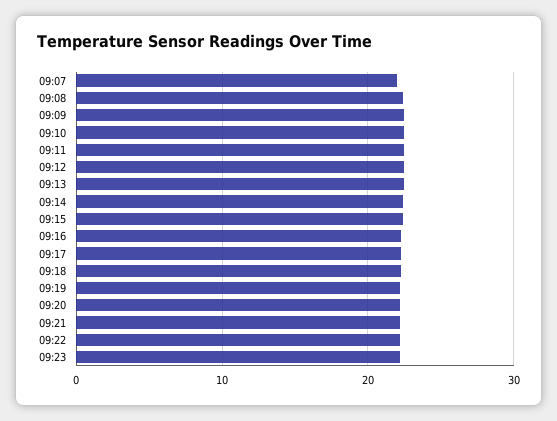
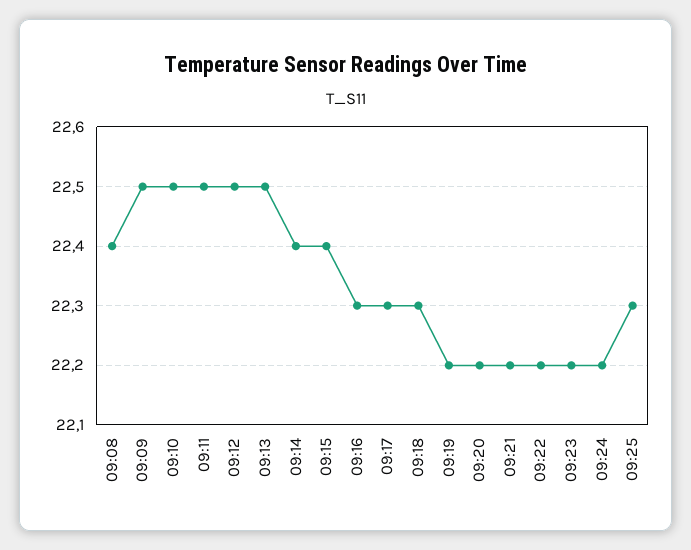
09:07: 22 -> none
09:24: none -> 22.2
09:25: none -> 22.3

